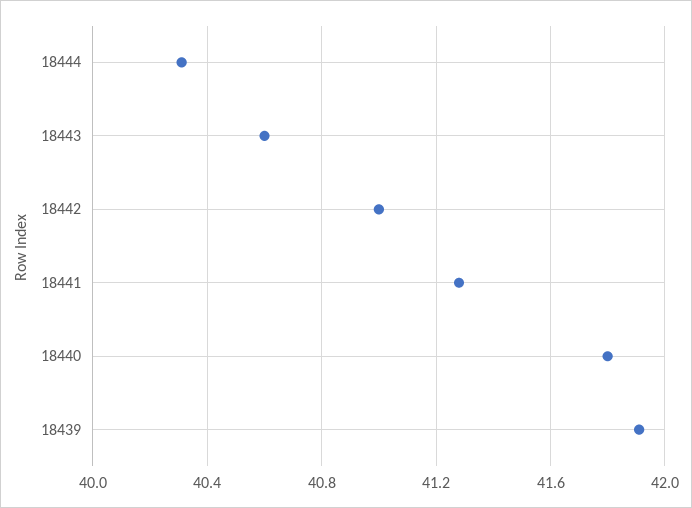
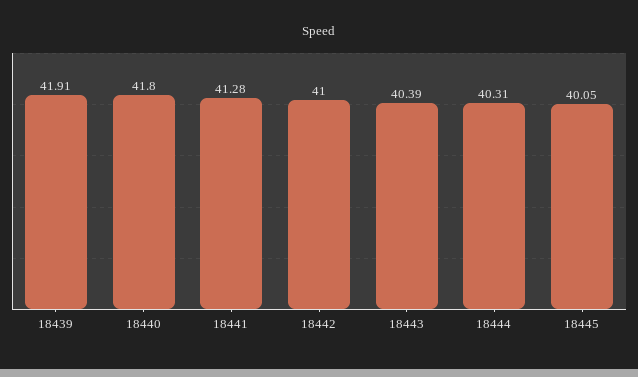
18443: 40.6 -> 40.39
18445: none -> 40.05

